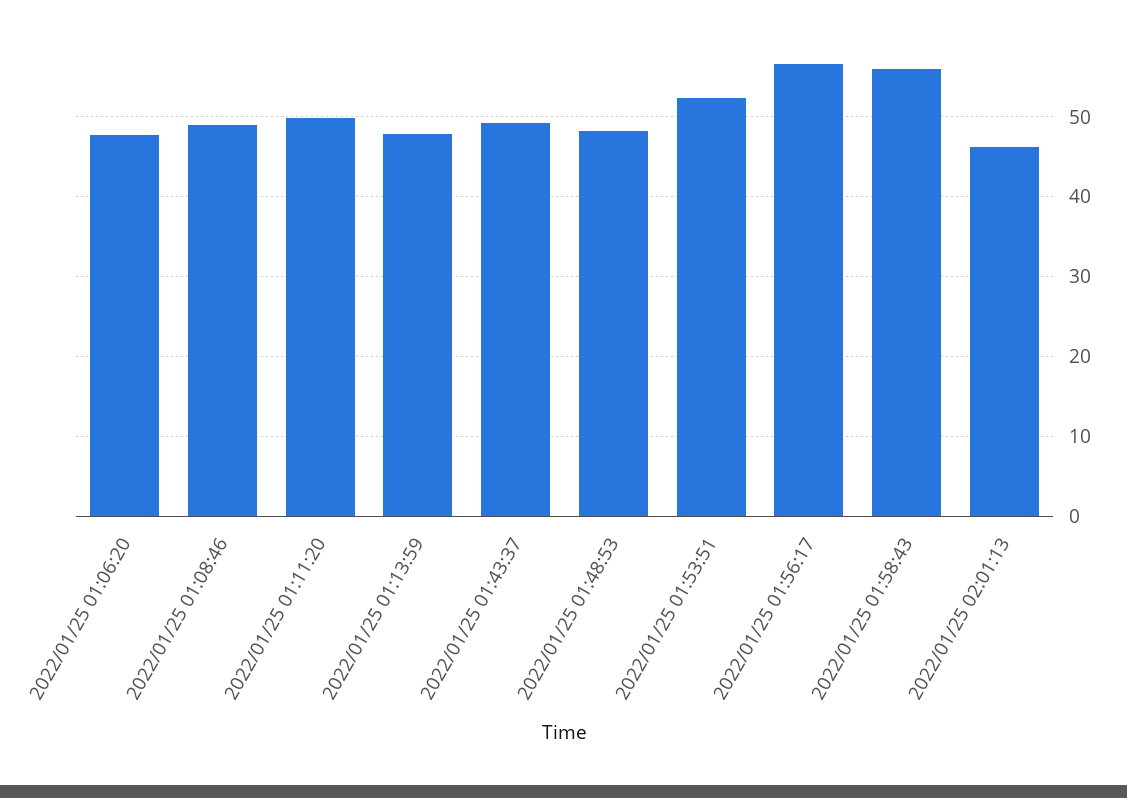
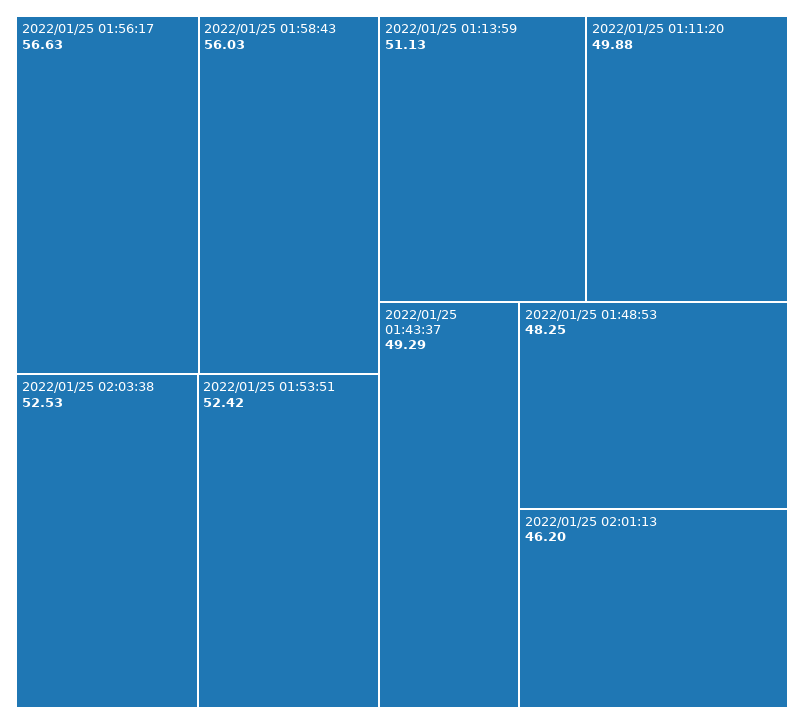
2022/01/25 01:06:20: 48 -> none
2022/01/25 01:08:46: 49 -> none
2022/01/25 01:13:59: 48 -> 51.13
2022/01/25 02:03:38: none -> 52.53

